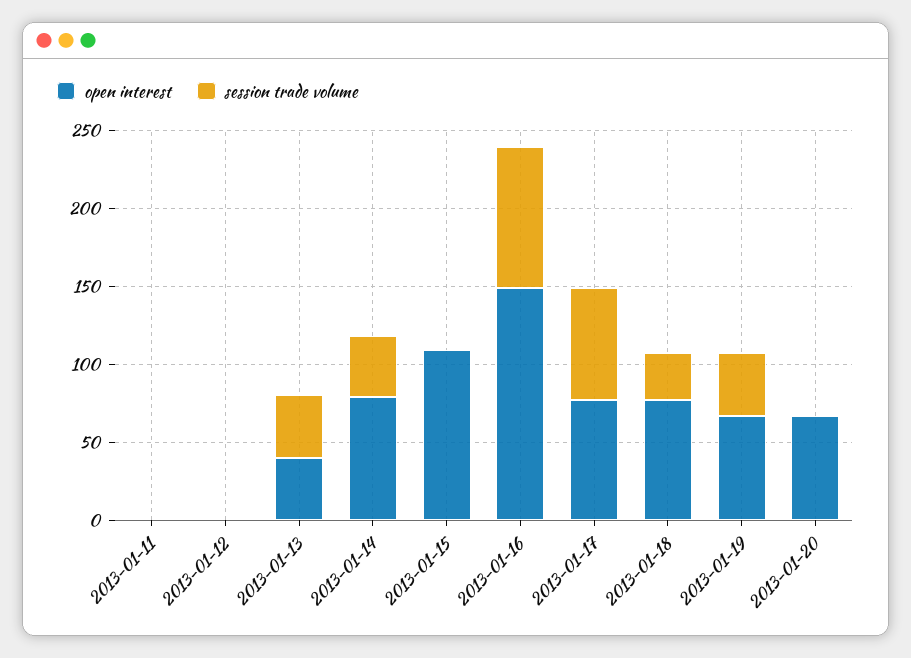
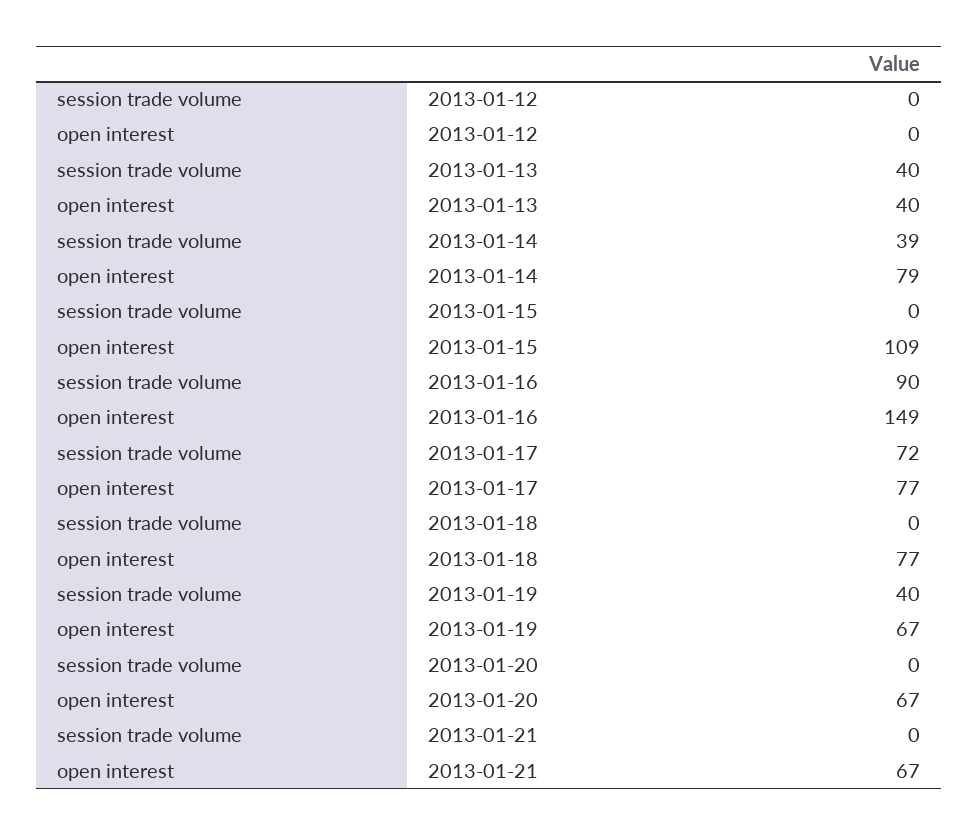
open interest, 2013-01-11: 0 -> none
session trade volume, 2013-01-11: 0 -> none
session trade volume, 2013-01-18: 30 -> 0
session trade volume, 2013-01-21: none -> 0
open interest, 2013-01-21: none -> 67

